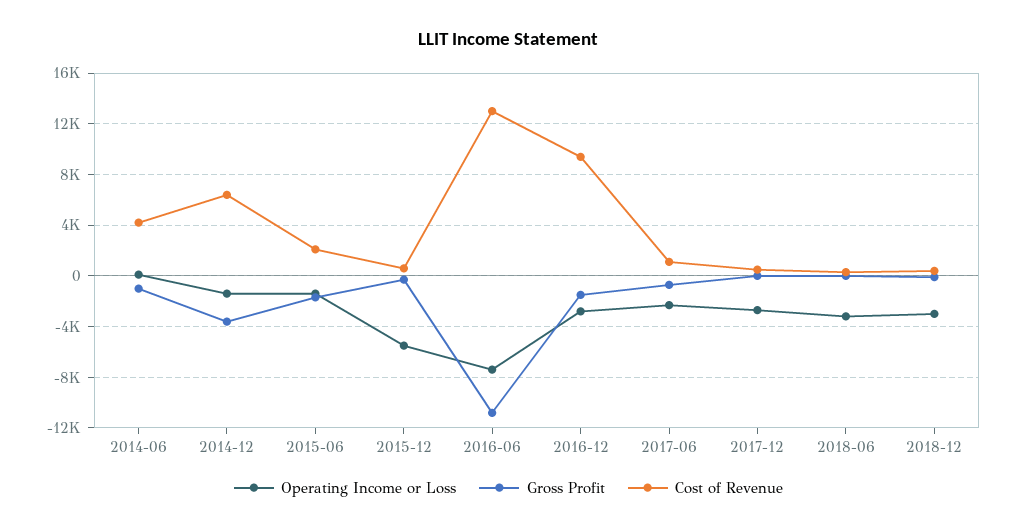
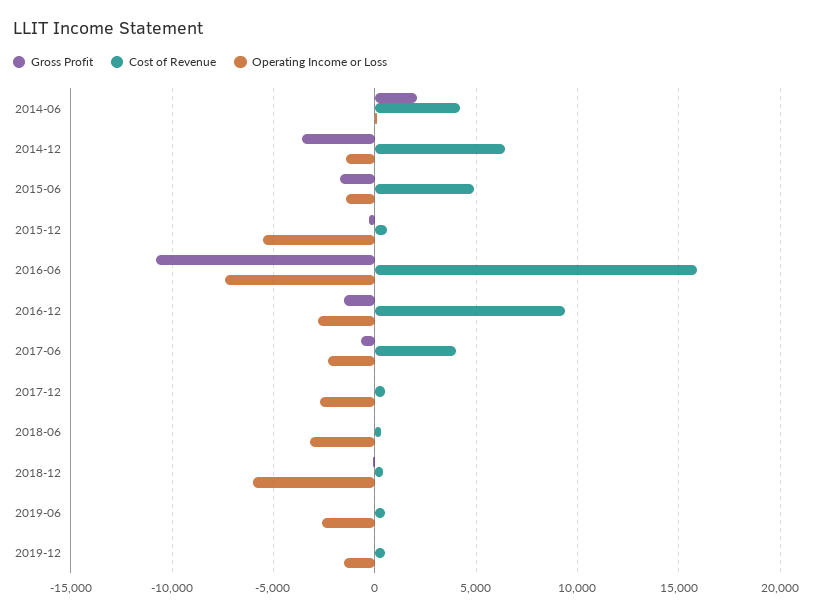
Gross Profit, 2014-06: -1000 -> 2000
Cost of Revenue, 2015-06: 2000 -> 5000
Cost of Revenue, 2016-06: 13000 -> 16000
Cost of Revenue, 2017-06: 1000 -> 4000
Operating Income or Loss, 2018-12: -3000 -> -6000
Gross Profit, 2019-06: none -> 0
Cost of Revenue, 2019-06: none -> 500
Operating Income or Loss, 2019-06: none -> -2500
Gross Profit, 2019-12: none -> 0
Cost of Revenue, 2019-12: none -> 500
Operating Income or Loss, 2019-12: none -> -1500

